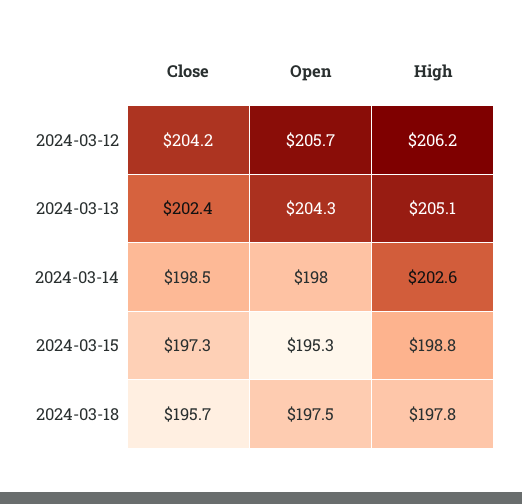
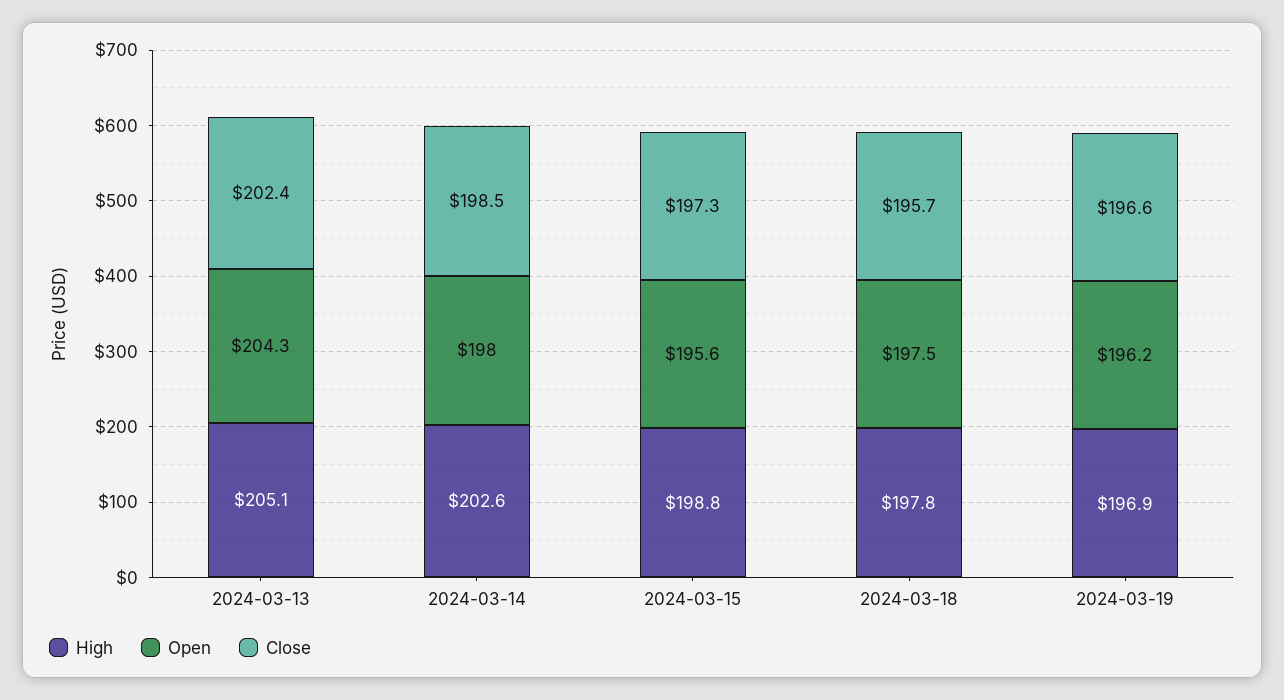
Close, 2024-03-12: 204.2 -> none
Open, 2024-03-12: 205.7 -> none
High, 2024-03-12: 206.2 -> none
Open, 2024-03-15: 195.3 -> 195.6
High, 2024-03-19: none -> 196.9
Open, 2024-03-19: none -> 196.2
Close, 2024-03-19: none -> 196.6

